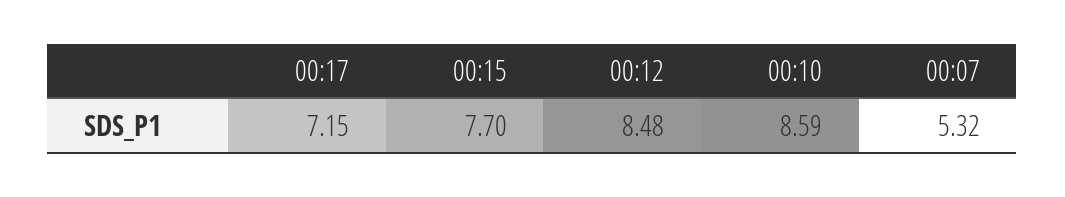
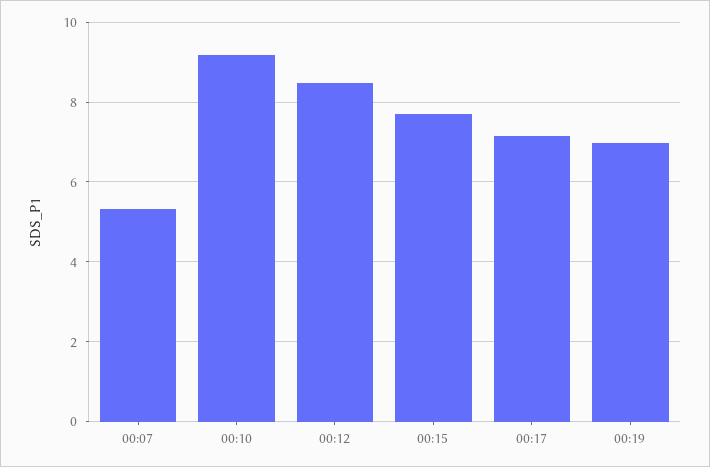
00:10: 8.59 -> 9.2
00:19: none -> 7

